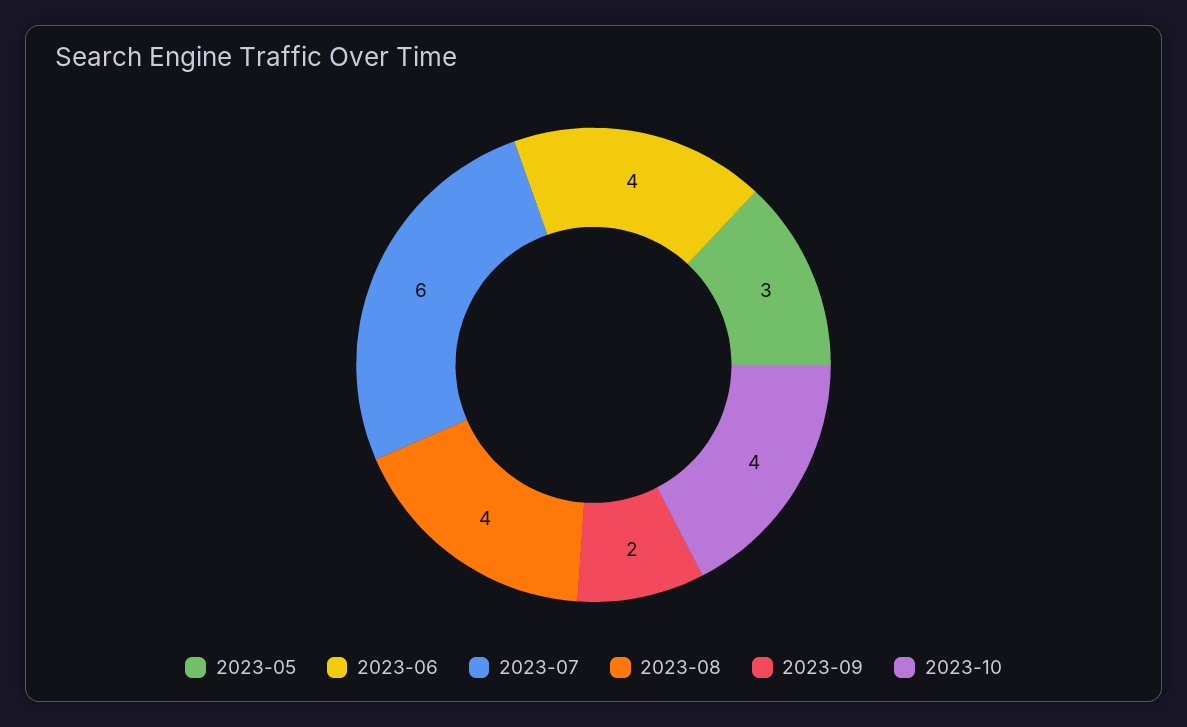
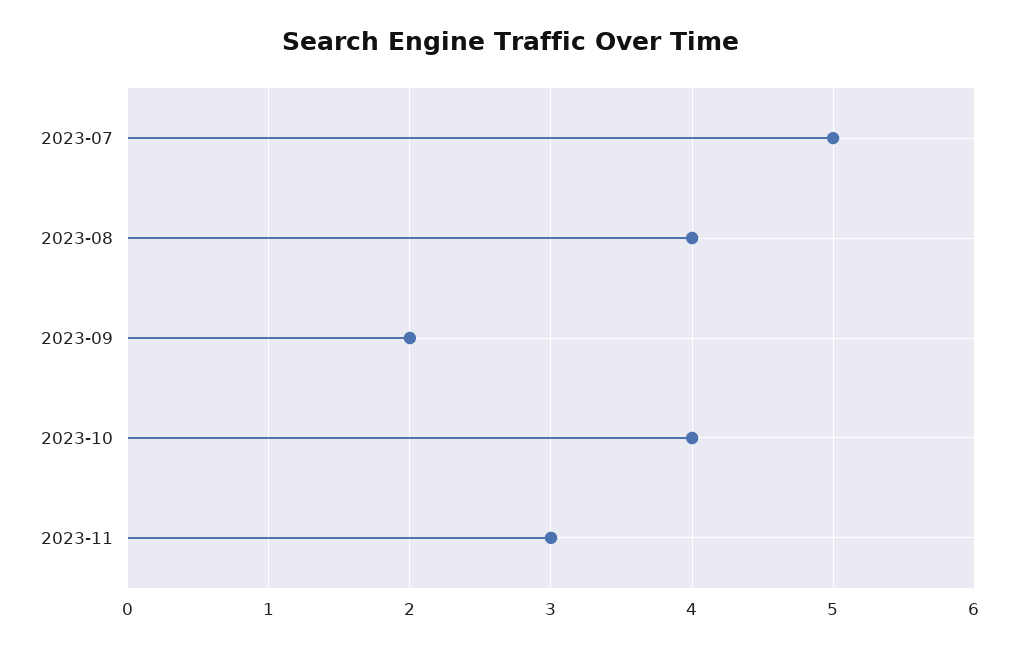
2023-05: 3 -> none
2023-06: 4 -> none
2023-07: 6 -> 5
2023-11: none -> 3

